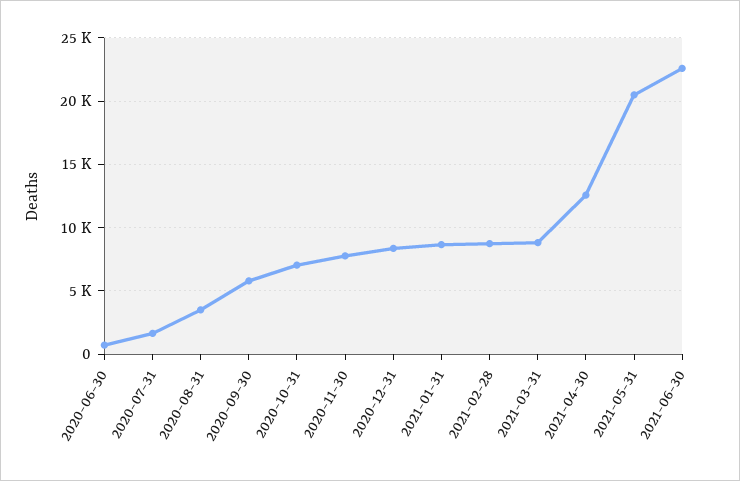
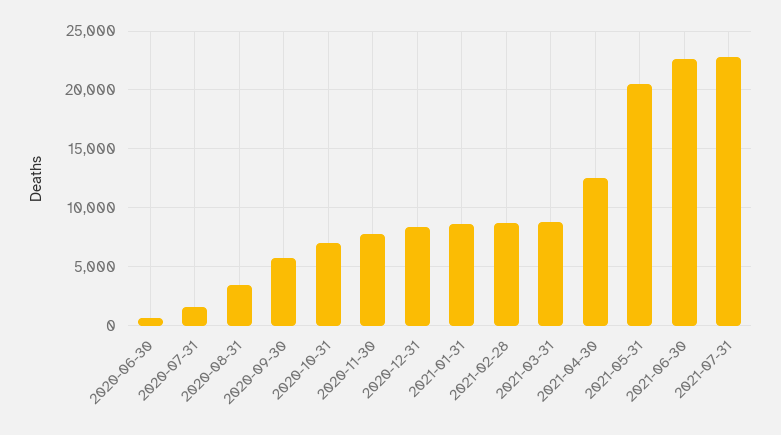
2021-07-31: none -> 23000

